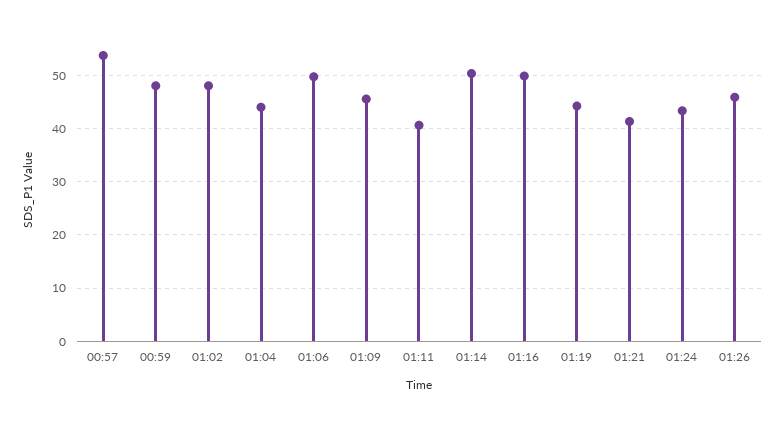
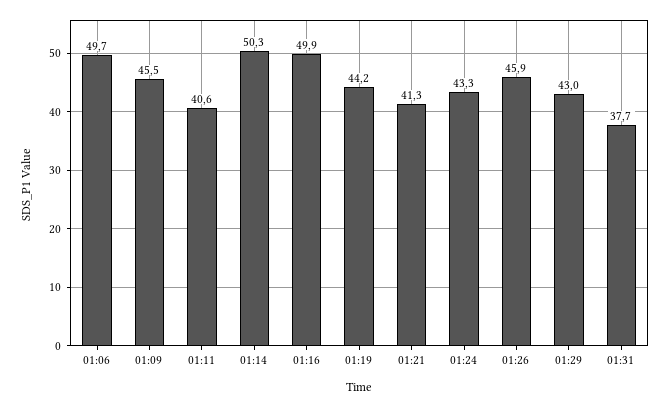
00:57: 54 -> none
00:59: 48 -> none
01:02: 48 -> none
01:04: 44 -> none
01:29: none -> 43
01:31: none -> 37.7

